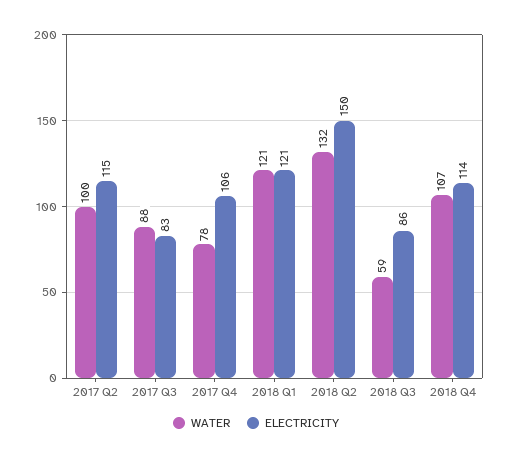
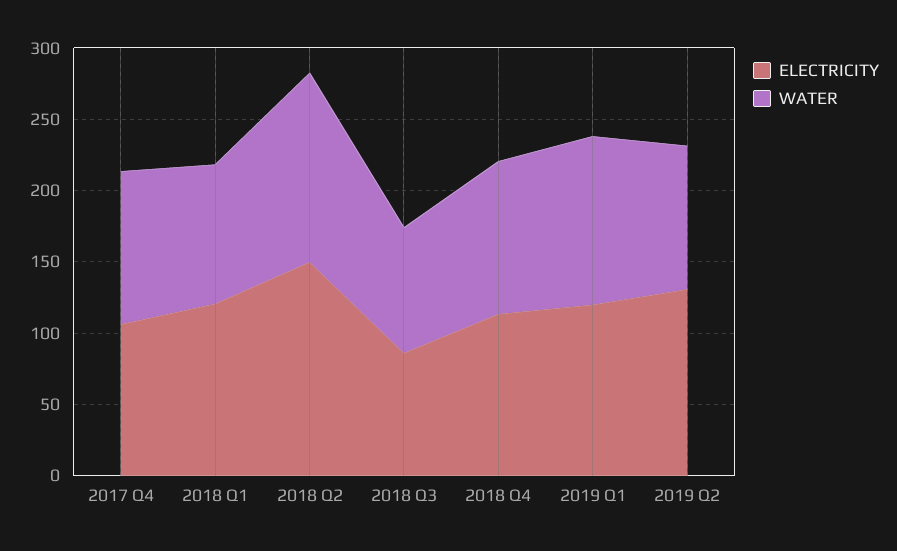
WATER, 2017 Q2: 100 -> none
ELECTRICITY, 2017 Q2: 115 -> none
WATER, 2017 Q3: 88 -> none
ELECTRICITY, 2017 Q3: 83 -> none
WATER, 2017 Q4: 78 -> 110
WATER, 2018 Q1: 121 -> 100
WATER, 2018 Q3: 59 -> 90
ELECTRICITY, 2019 Q1: none -> 120
WATER, 2019 Q1: none -> 120
ELECTRICITY, 2019 Q2: none -> 130
WATER, 2019 Q2: none -> 100

